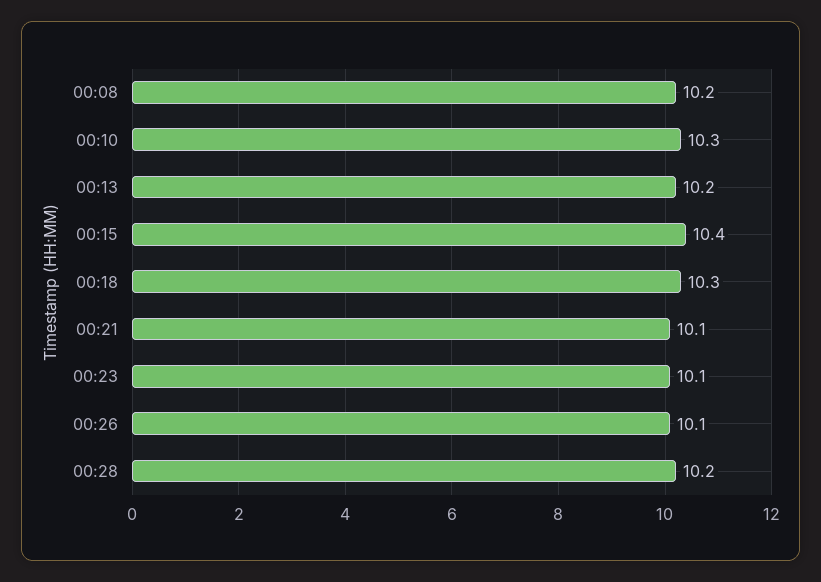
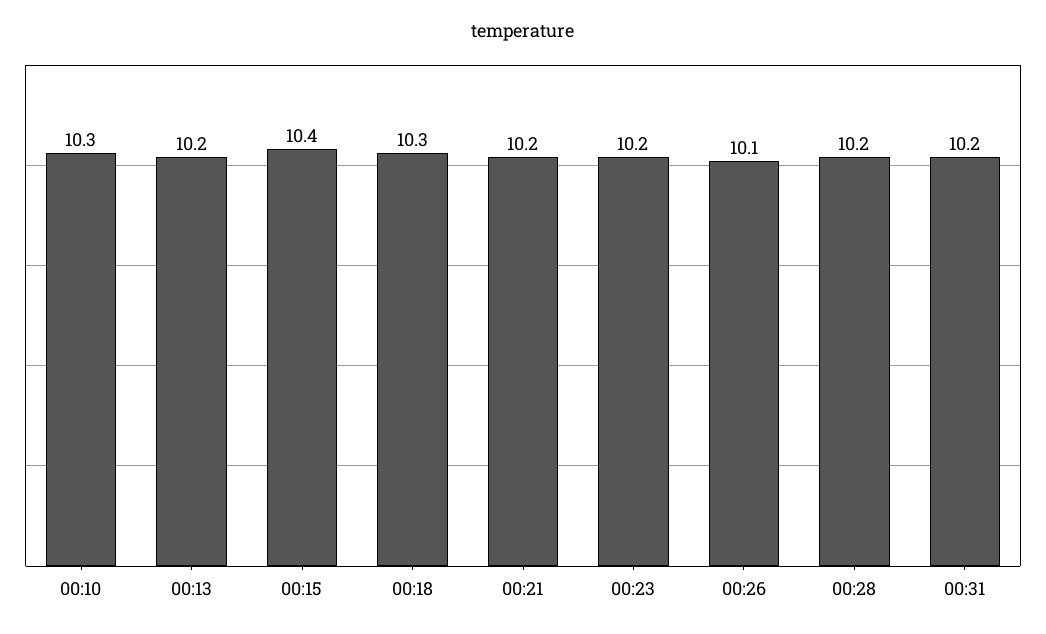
00:08: 10.2 -> none
00:21: 10.1 -> 10.2
00:23: 10.1 -> 10.2
00:31: none -> 10.2

